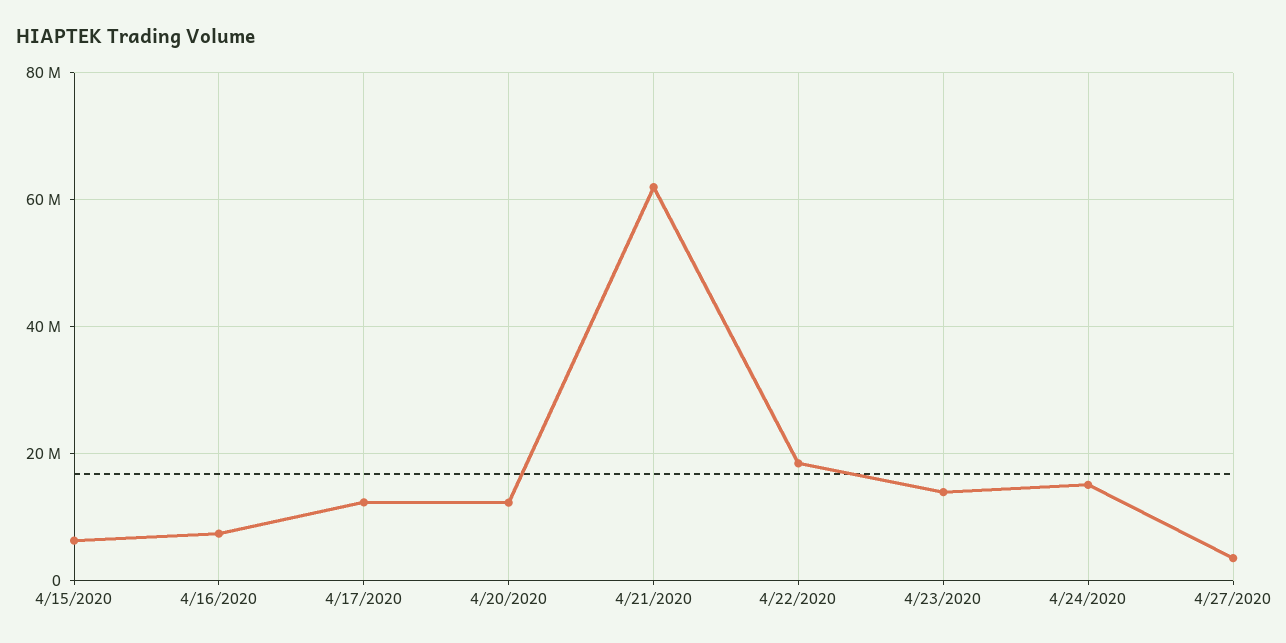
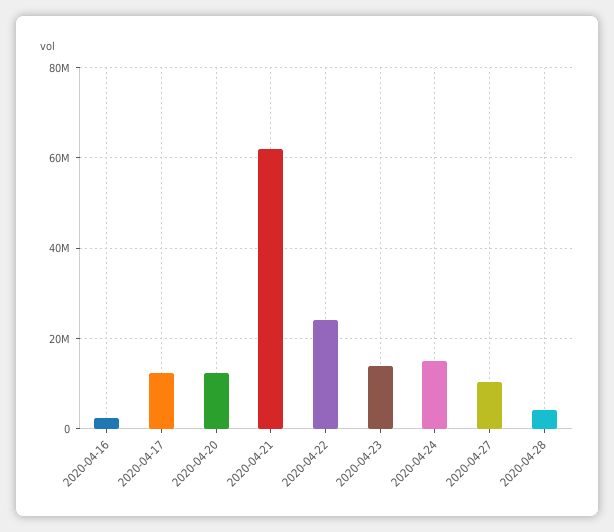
4/15/2020: 6000000 -> none
4/16/2020: 8000000 -> 2000000
4/22/2020: 18000000 -> 24000000
4/27/2020: 4000000 -> 10000000
2020-04-28: none -> 4000000

